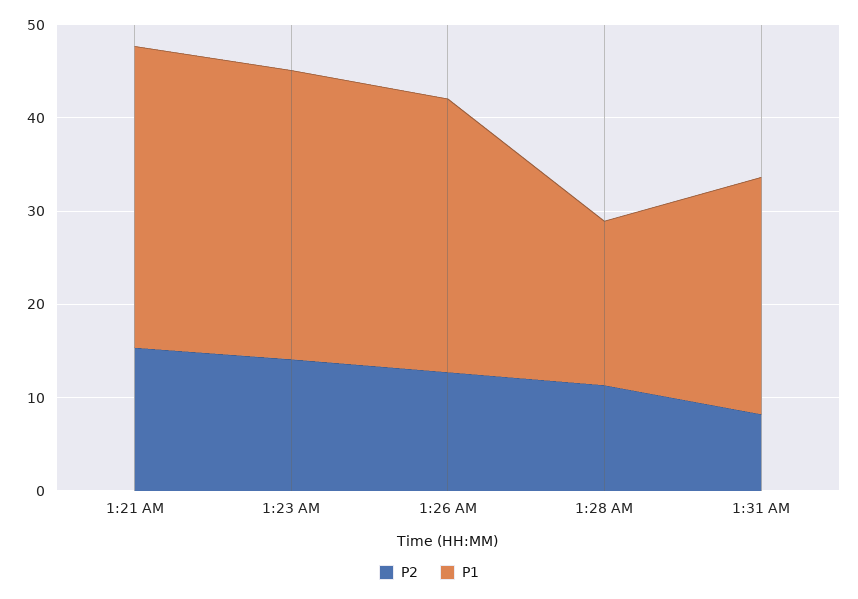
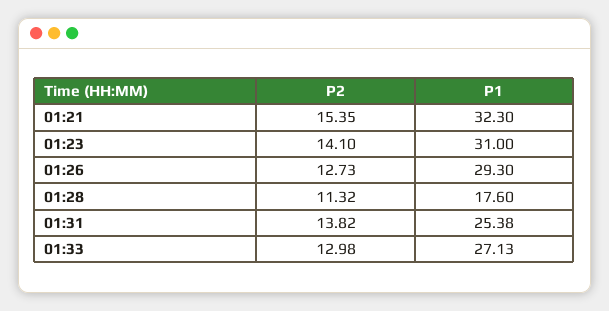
P2, 1:31 AM: 8 -> 13.82
P2, 01:33: none -> 12.98
P1, 01:33: none -> 27.13

